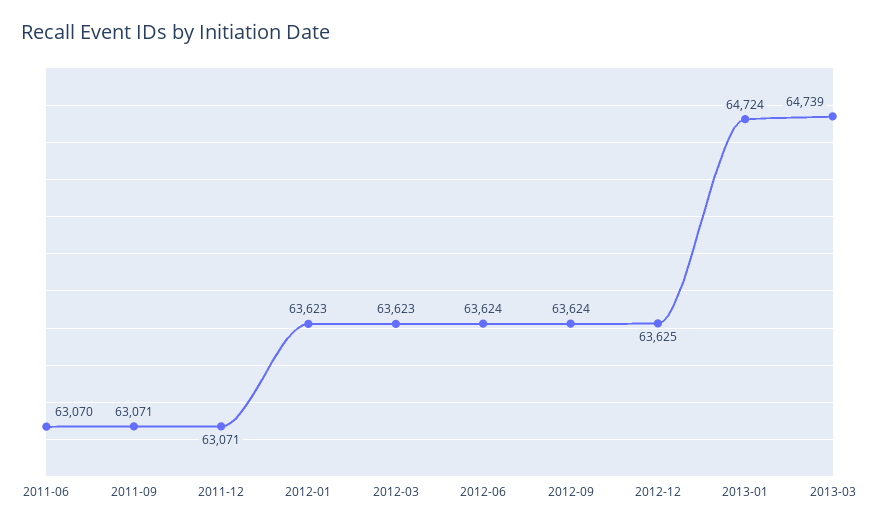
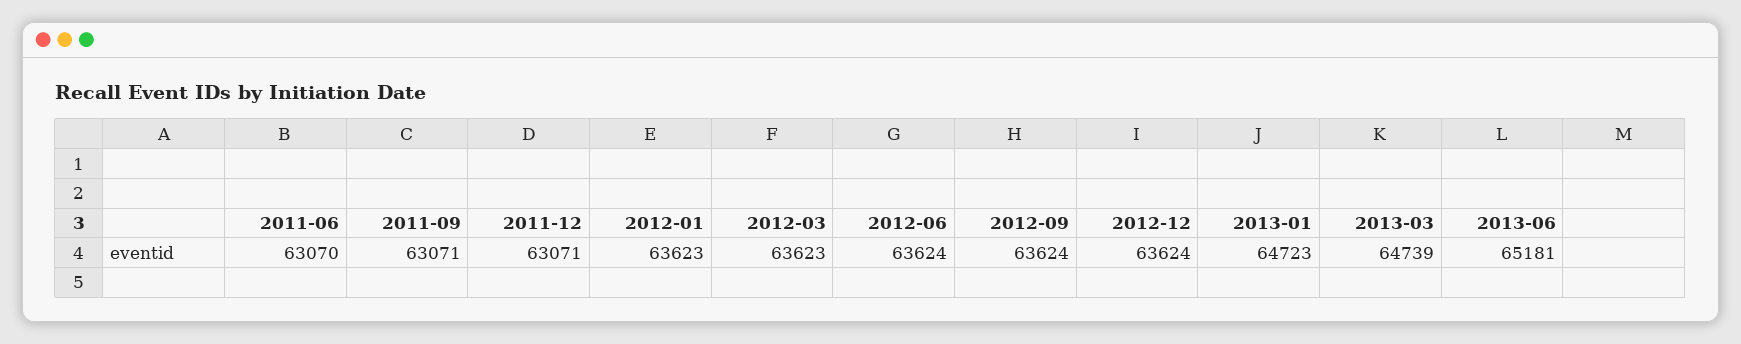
2012-12: 63625 -> 63624
2013-01: 64724 -> 64723
2013-06: none -> 65181

